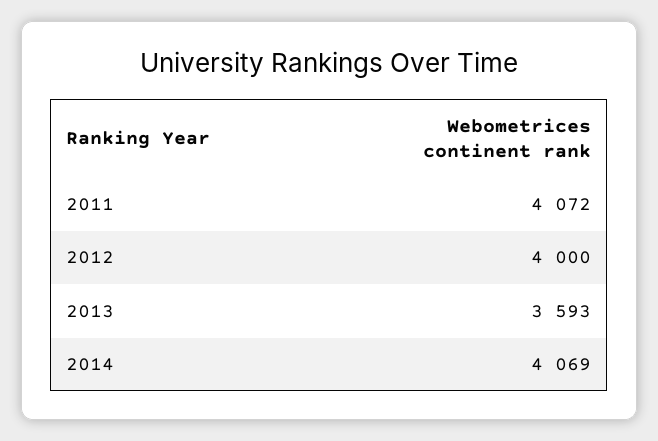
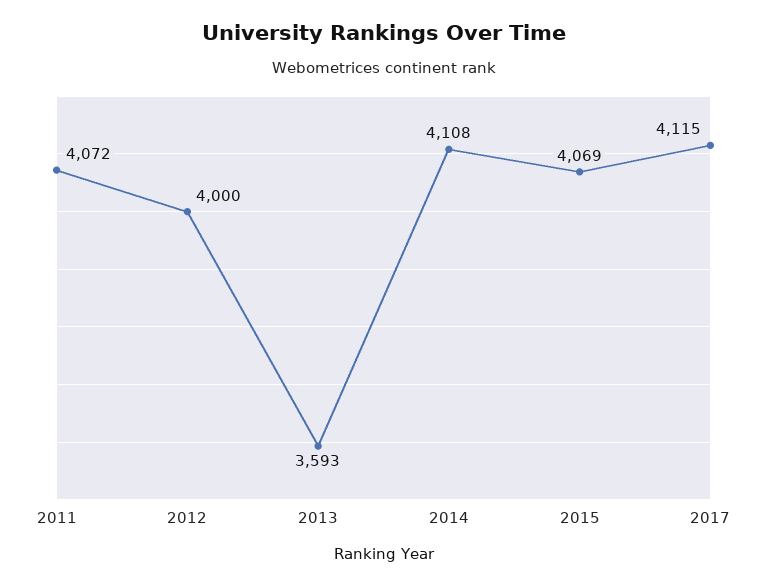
2014: 4069 -> 4108
2015: none -> 4069
2017: none -> 4115

